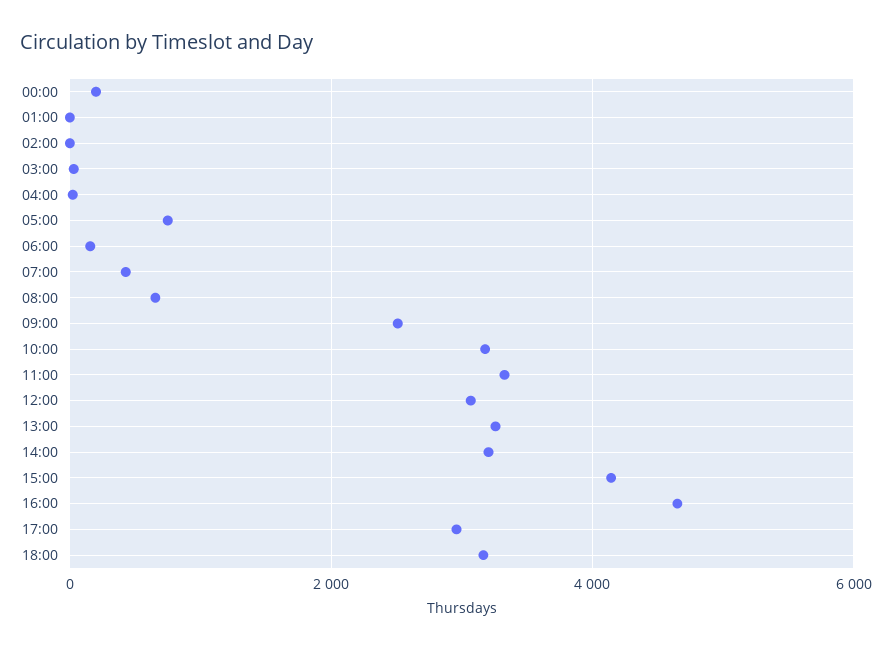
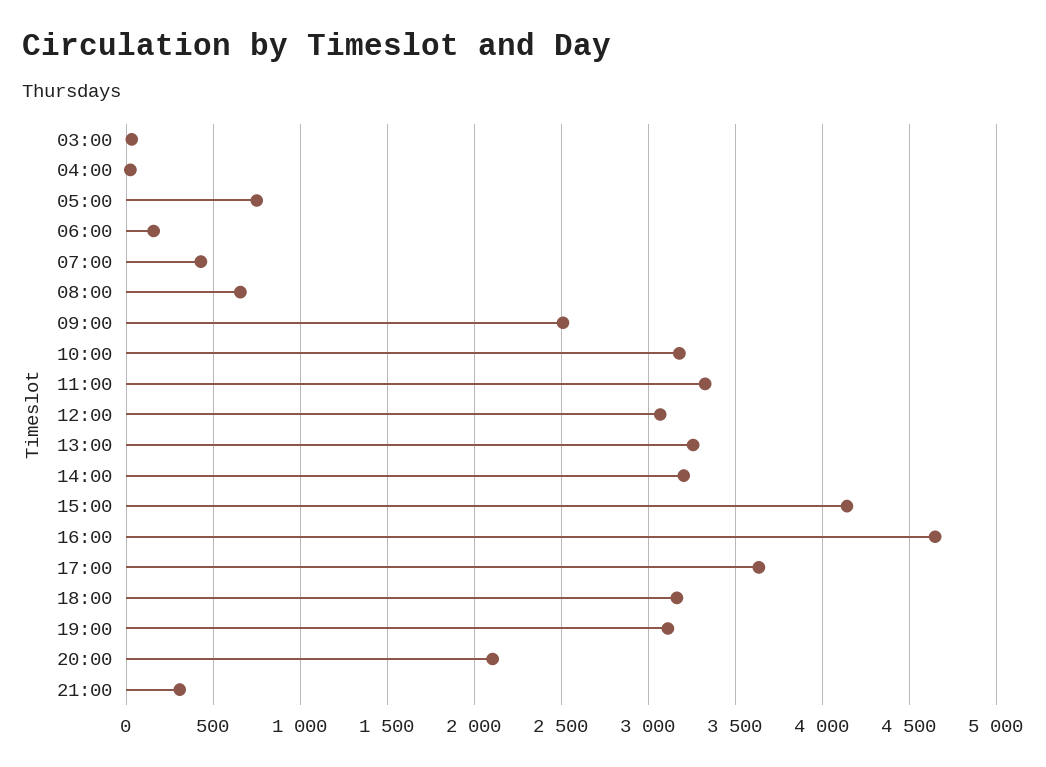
00:00: 200 -> none
01:00: 0 -> none
02:00: 0 -> none
17:00: 3000 -> 3650
19:00: none -> 3100
20:00: none -> 2100
21:00: none -> 300

